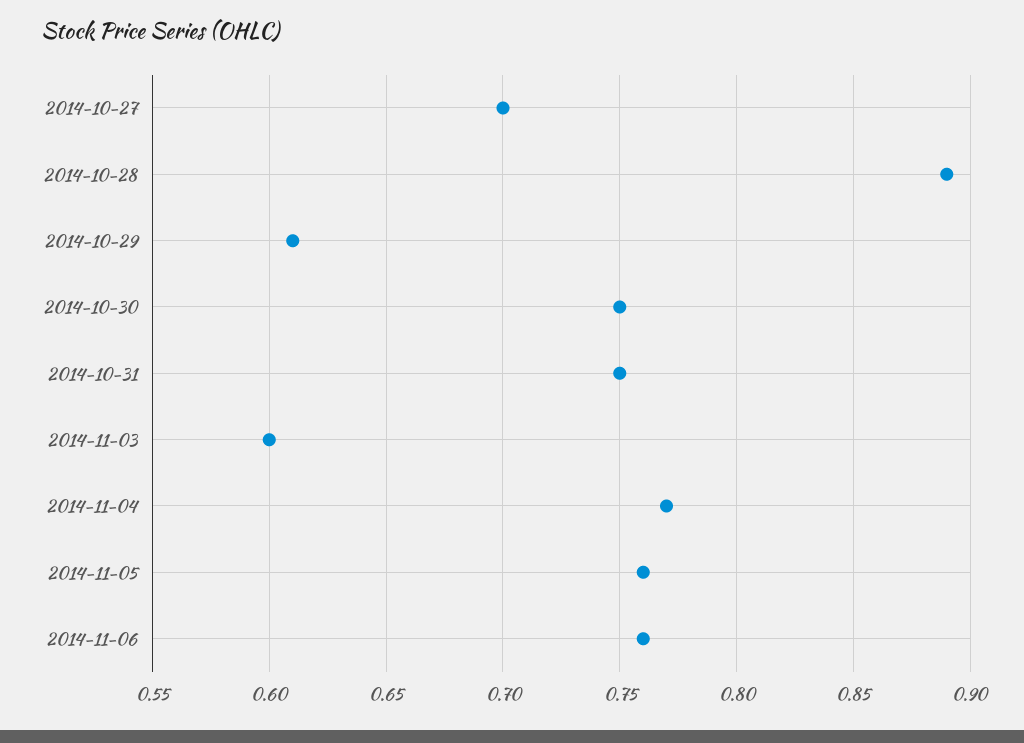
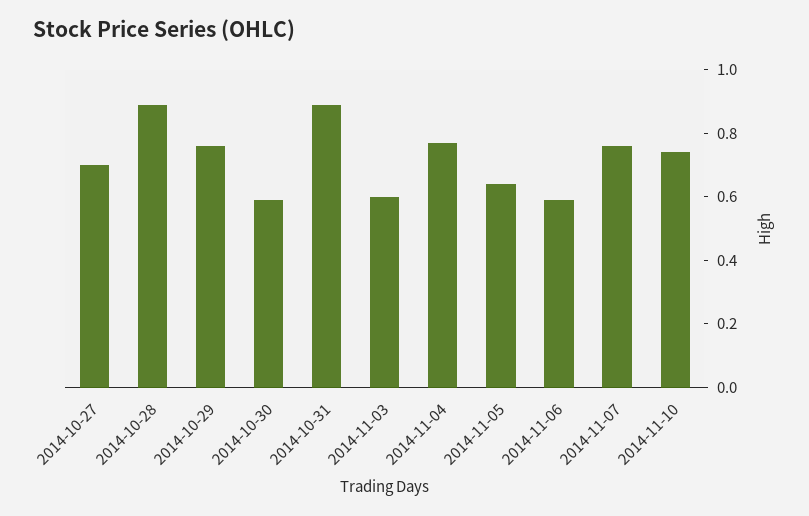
2014-10-29: 0.61 -> 0.75
2014-10-30: 0.75 -> 0.6
2014-10-31: 0.75 -> 0.9
2014-11-05: 0.76 -> 0.65
2014-11-06: 0.76 -> 0.6
2014-11-07: none -> 0.75
2014-11-10: none -> 0.75

